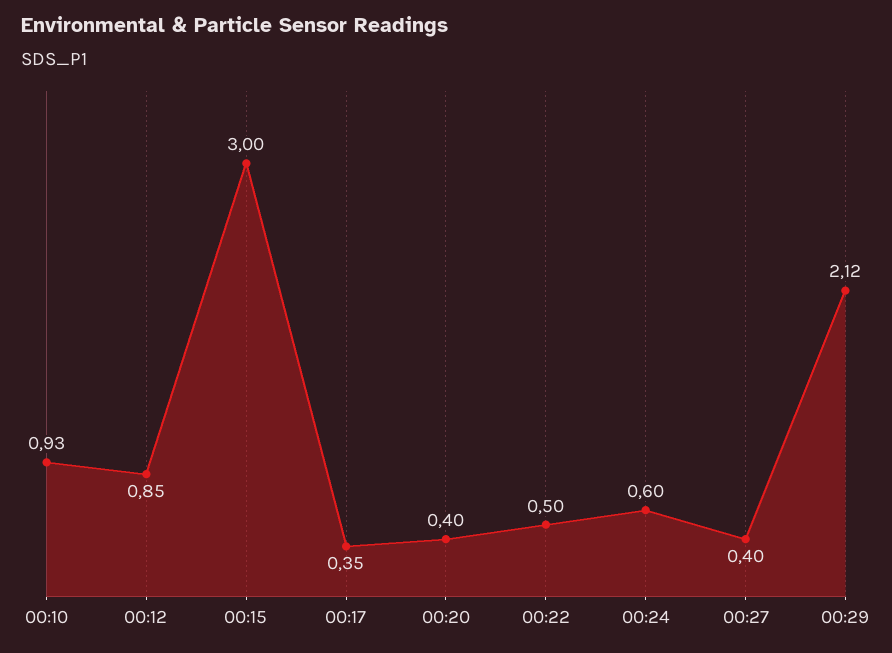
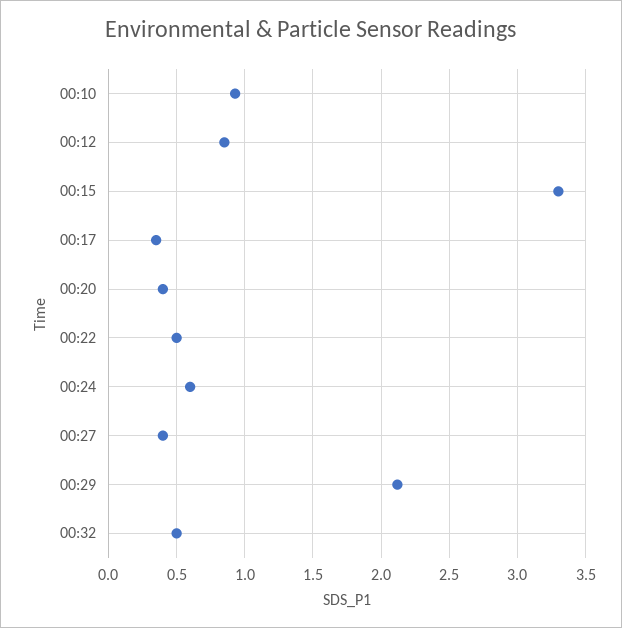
00:15: 3 -> 3.3
00:32: none -> 0.5

